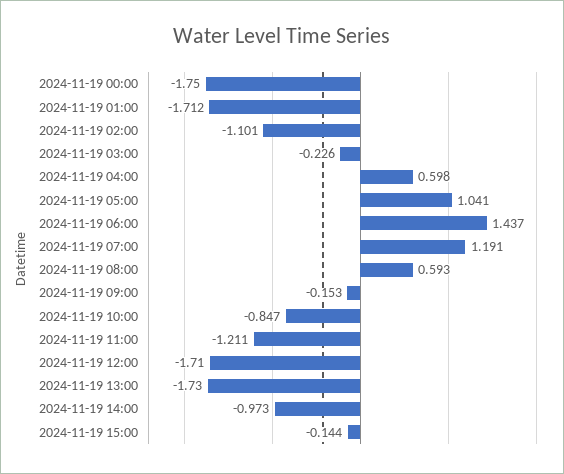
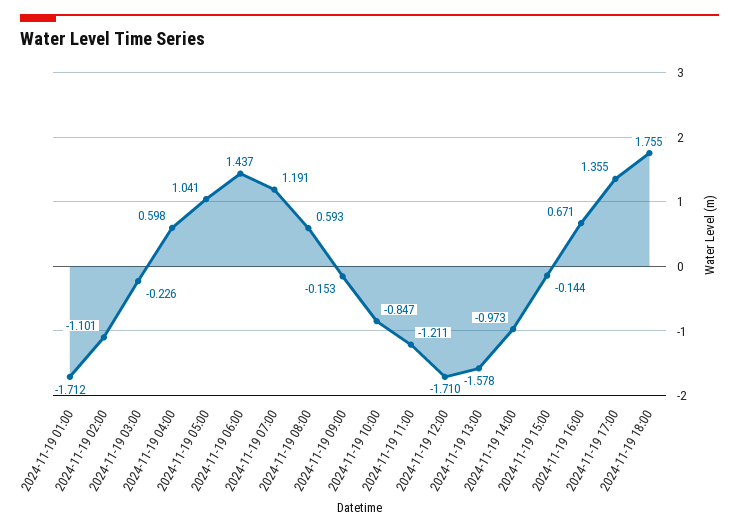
2024-11-19 00:00: -1.75 -> none
2024-11-19 13:00: -1.73 -> -1.578
2024-11-19 16:00: none -> 0.671
2024-11-19 17:00: none -> 1.355
2024-11-19 18:00: none -> 1.755

